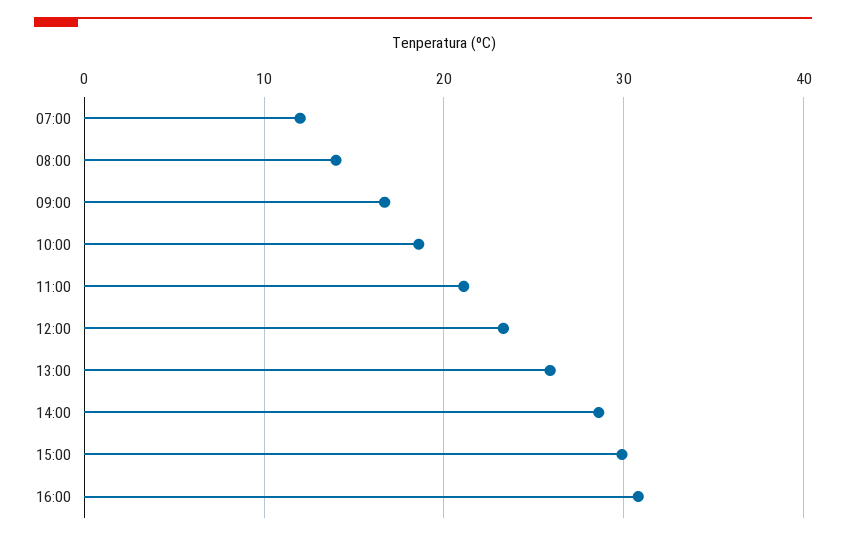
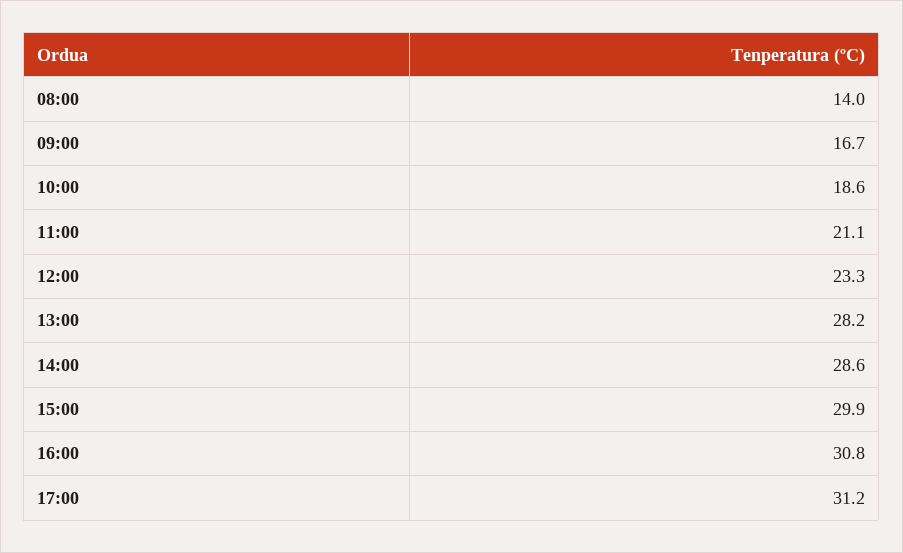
07:00: 12 -> none
13:00: 26 -> 28.2
17:00: none -> 31.2

